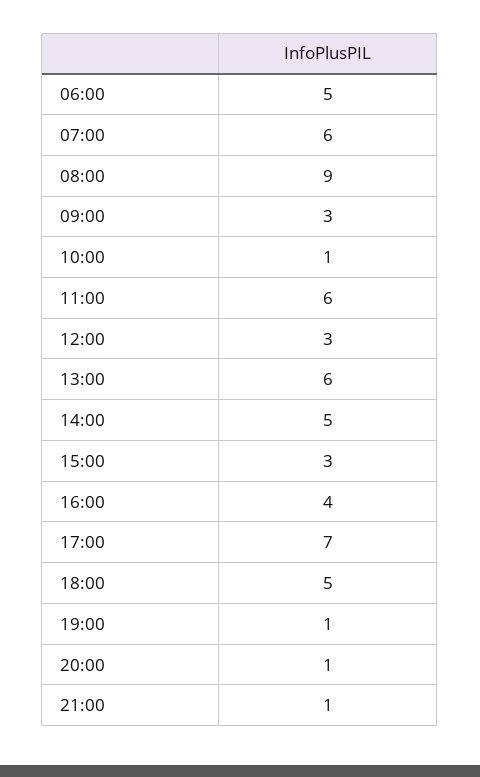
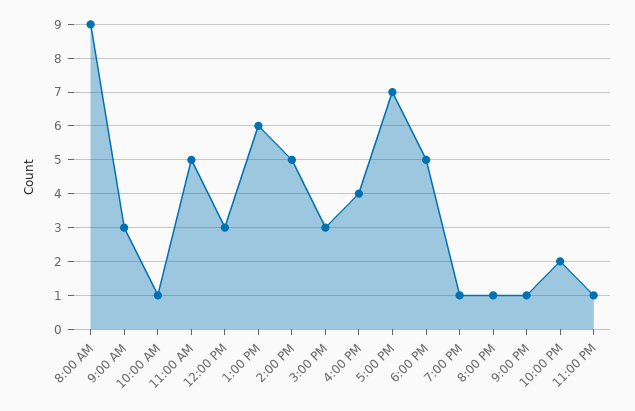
06:00: 5 -> none
07:00: 6 -> none
11:00: 6 -> 5
10:00 PM: none -> 2
11:00 PM: none -> 1

